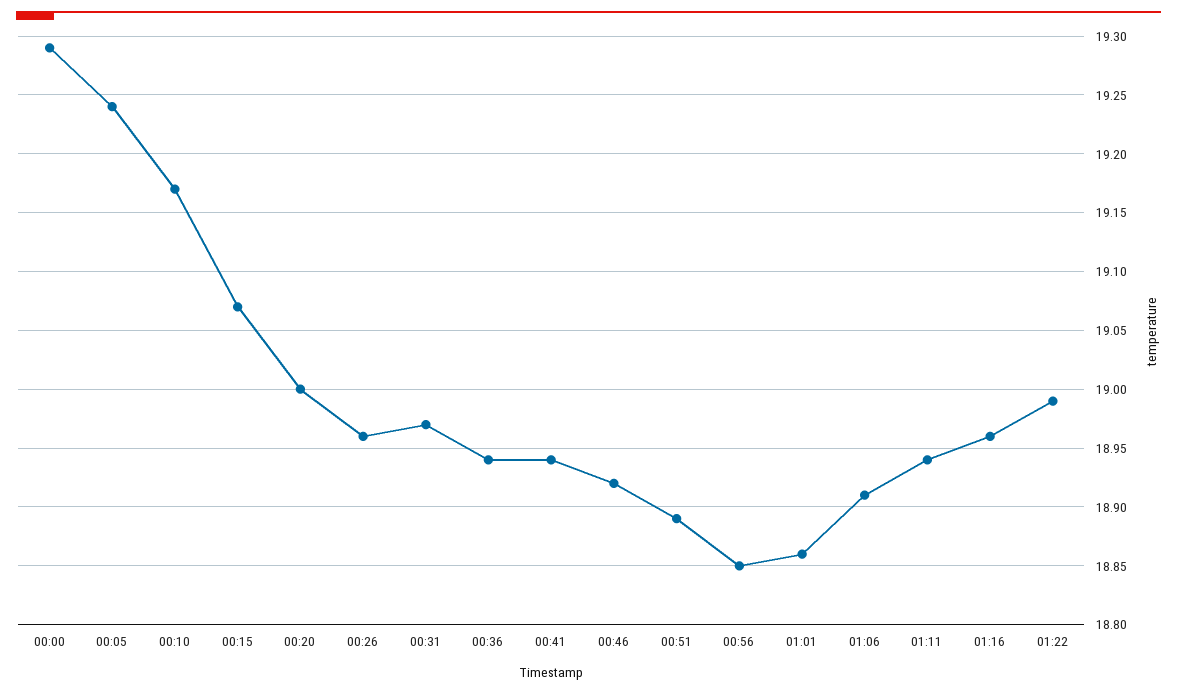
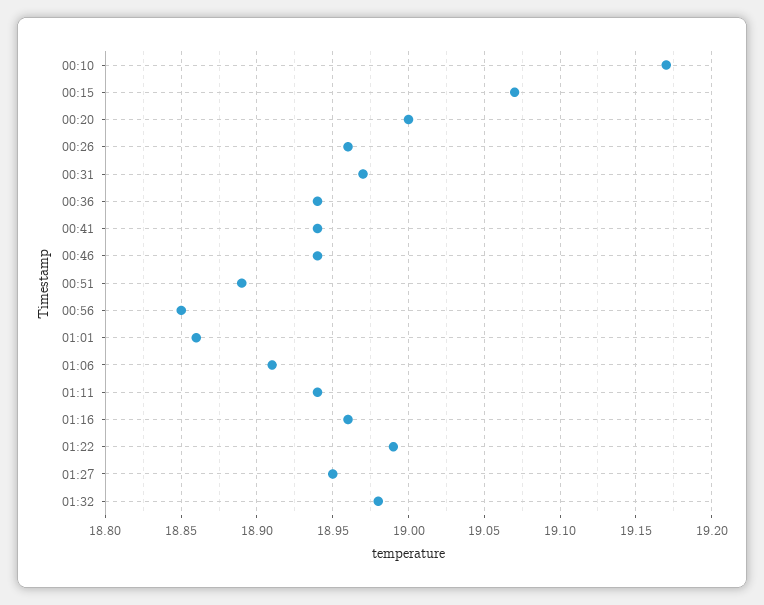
00:00: 19.29 -> none
00:05: 19.24 -> none
00:46: 18.92 -> 18.94
01:27: none -> 18.95
01:32: none -> 18.98

